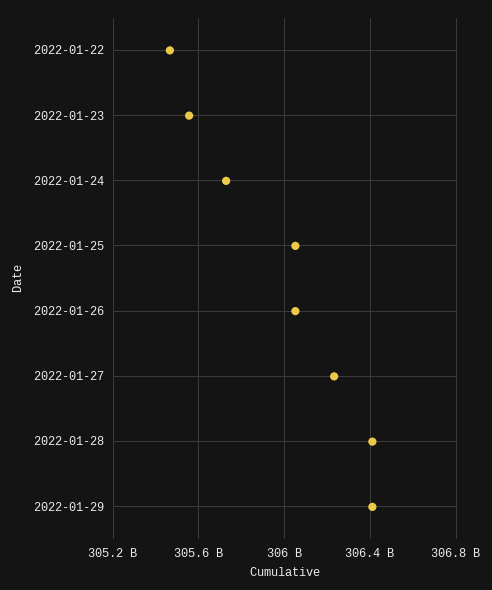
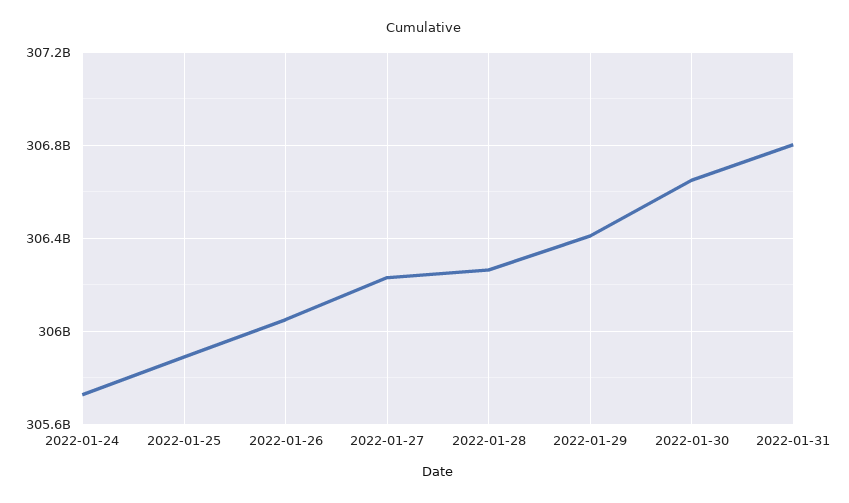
2022-01-22: 305450000000 -> none
2022-01-23: 305550000000 -> none
2022-01-25: 306050000000 -> 305900000000
2022-01-28: 306400000000 -> 306250000000
2022-01-30: none -> 306650000000
2022-01-31: none -> 306800000000

